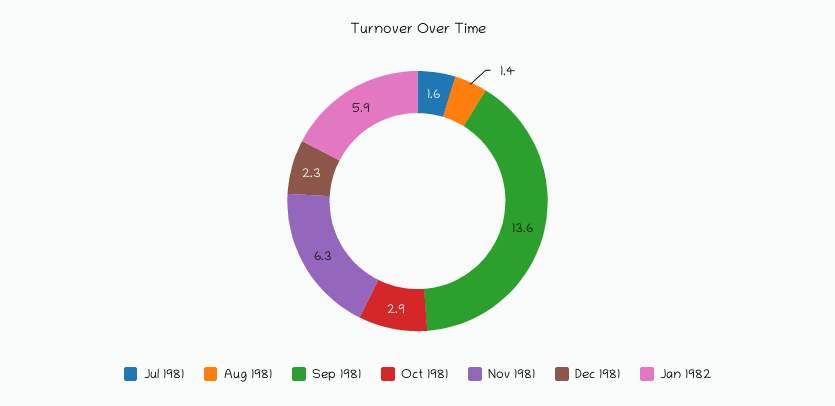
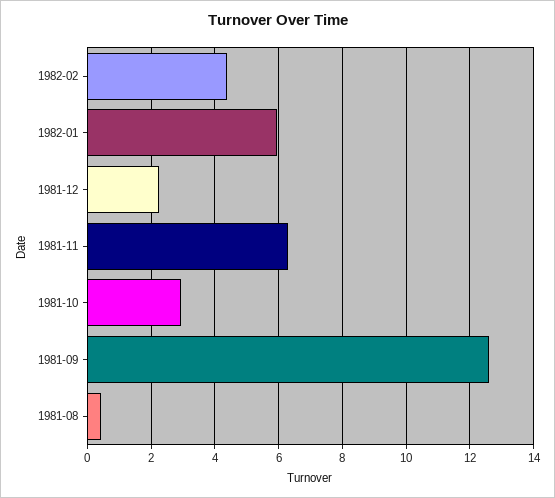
Jul 1981: 1.6 -> none
Aug 1981: 1.4 -> 0.4
Sep 1981: 13.6 -> 12.6
1982-02: none -> 4.4

